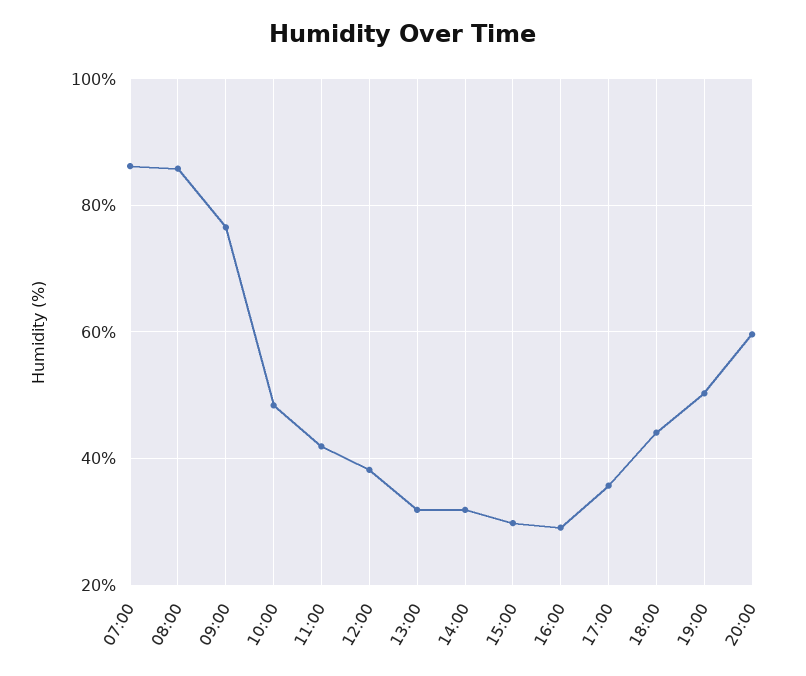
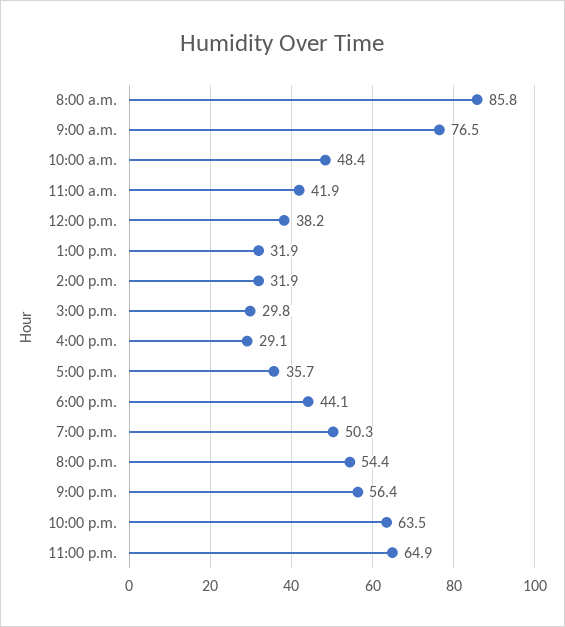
07:00: 86 -> none
20:00: 60 -> 54.4
9:00 p.m.: none -> 56.4
10:00 p.m.: none -> 63.5
11:00 p.m.: none -> 64.9

